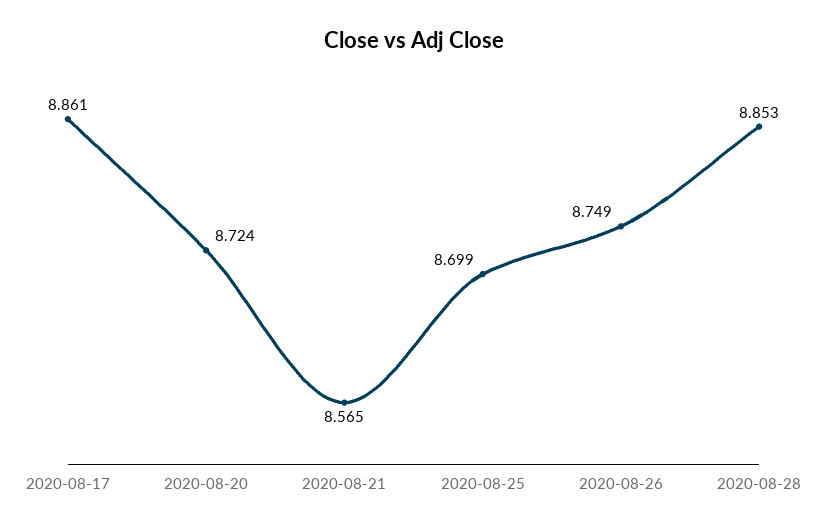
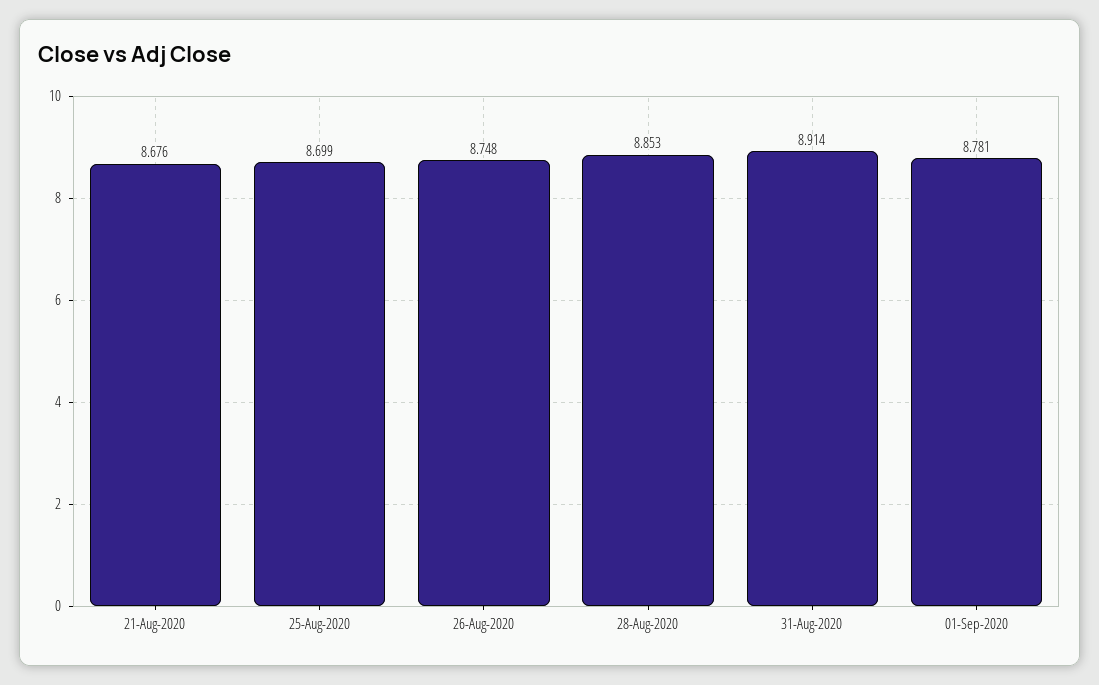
2020-08-17: 8.861 -> none
2020-08-20: 8.724 -> none
2020-08-21: 8.565 -> 8.676
2020-08-26: 8.749 -> 8.748
31-Aug-2020: none -> 8.914
01-Sep-2020: none -> 8.781

